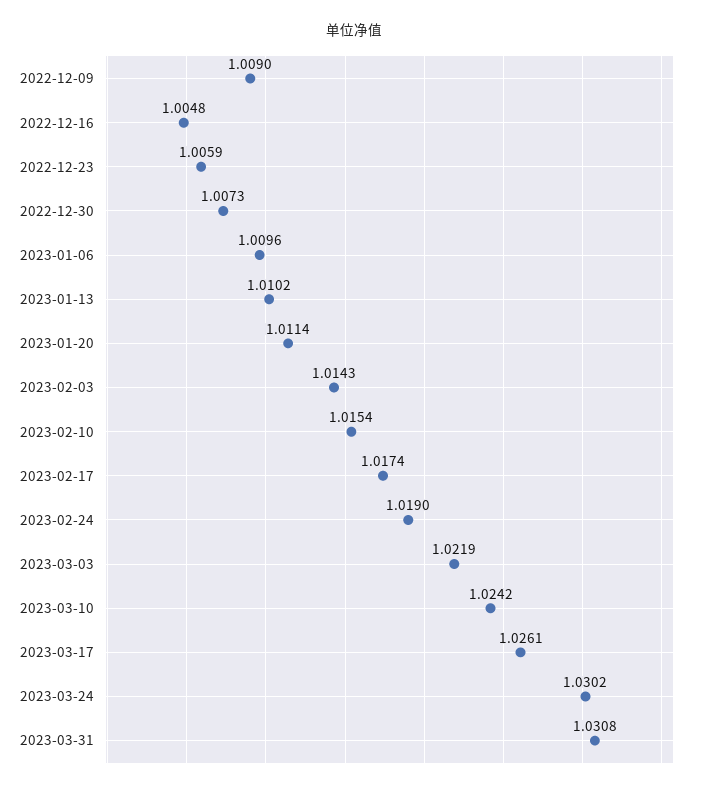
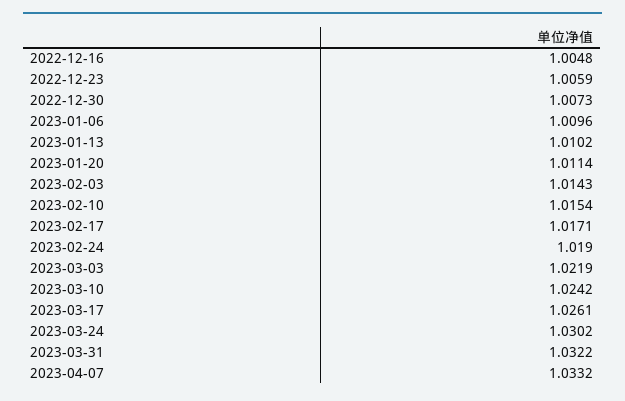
2022-12-09: 1.009 -> none
2023-02-17: 1.0174 -> 1.0171
2023-03-31: 1.0308 -> 1.0322
2023-04-07: none -> 1.0332

